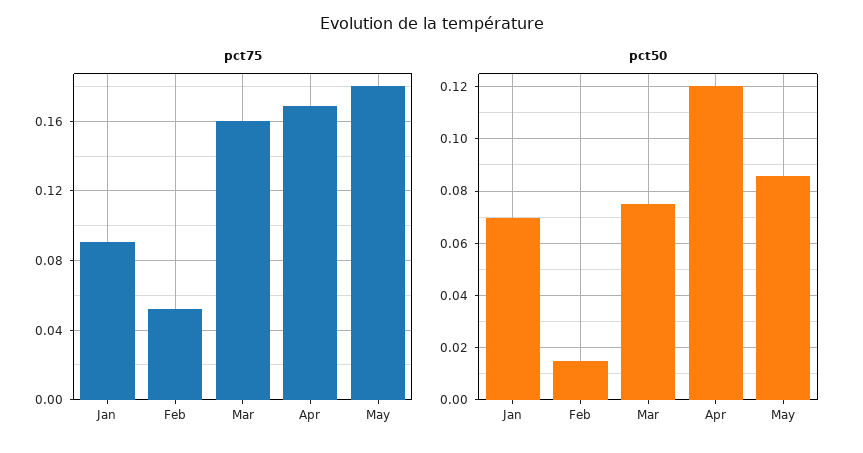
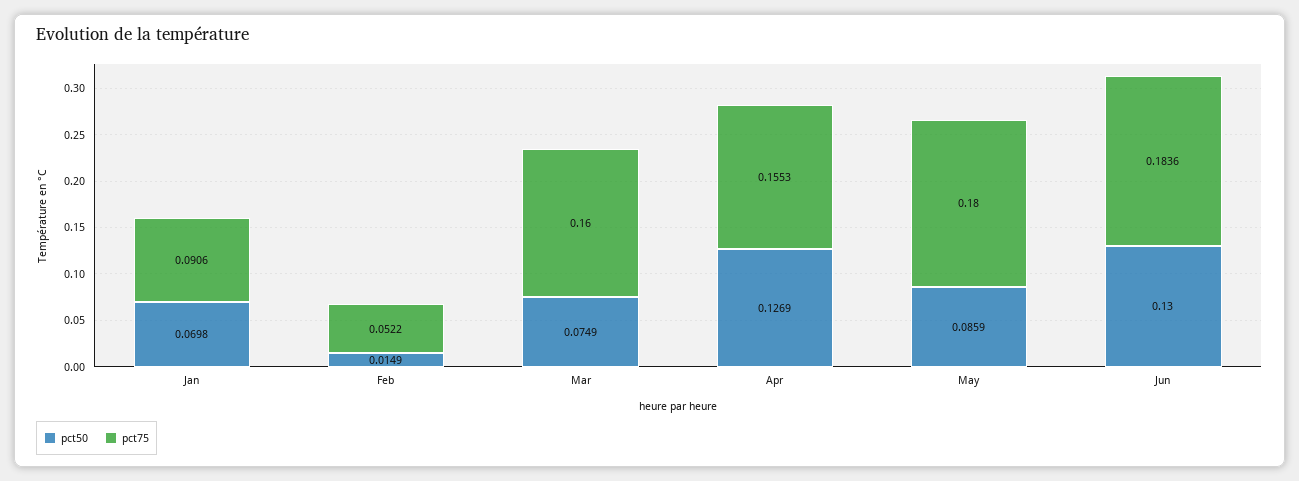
pct75, Apr: 0.17 -> 0.1553
pct50, Apr: 0.12 -> 0.1269
pct50, Jun: none -> 0.13
pct75, Jun: none -> 0.1836

